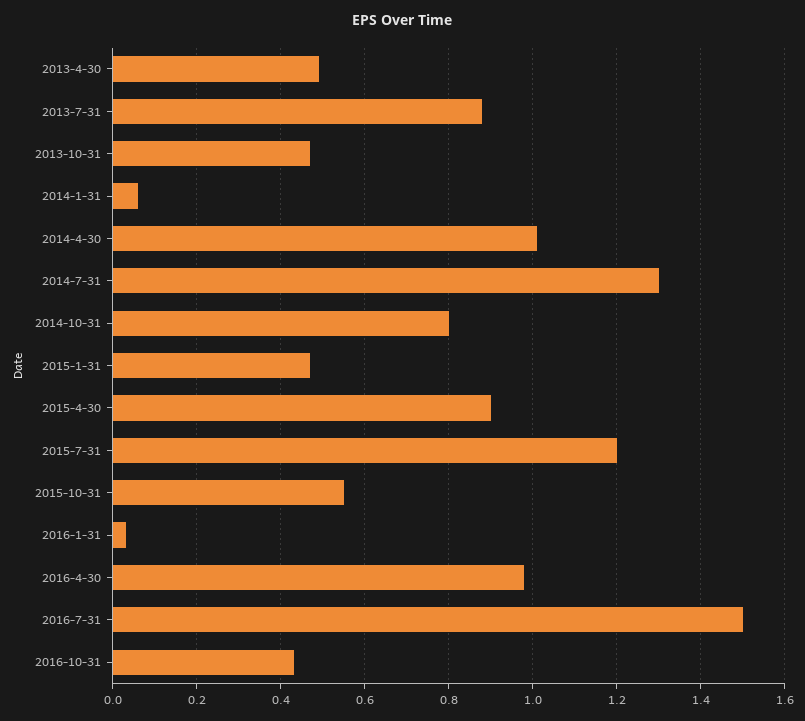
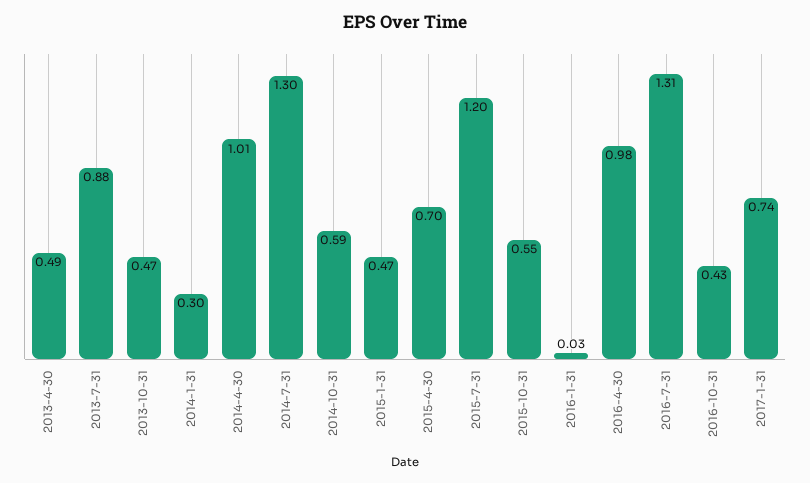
2014-1-31: 0.05 -> 0.3
2014-10-31: 0.8 -> 0.59
2015-4-30: 0.9 -> 0.7
2016-7-31: 1.5 -> 1.31
2017-1-31: none -> 0.74

